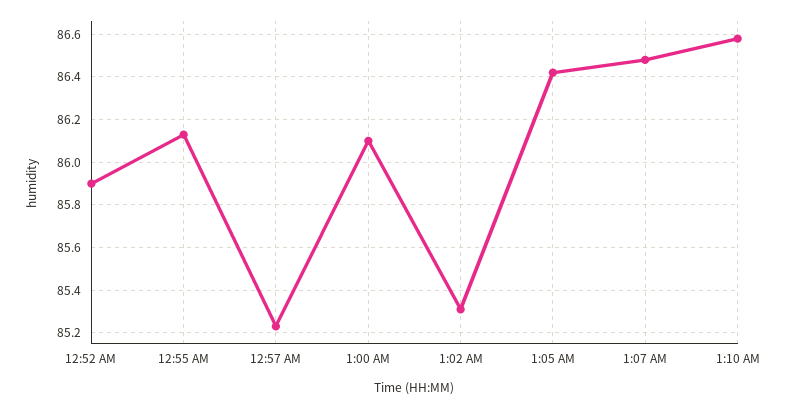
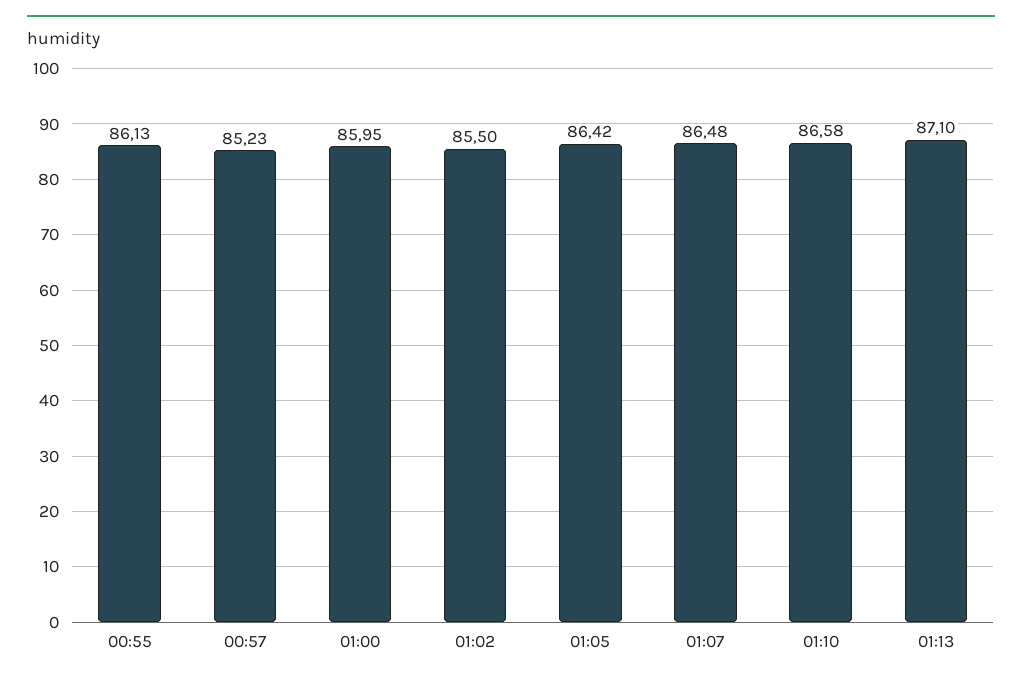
12:52 AM: 85.9 -> none
1:00 AM: 86.1 -> 85.95
1:02 AM: 85.3 -> 85.5
01:13: none -> 87.1

